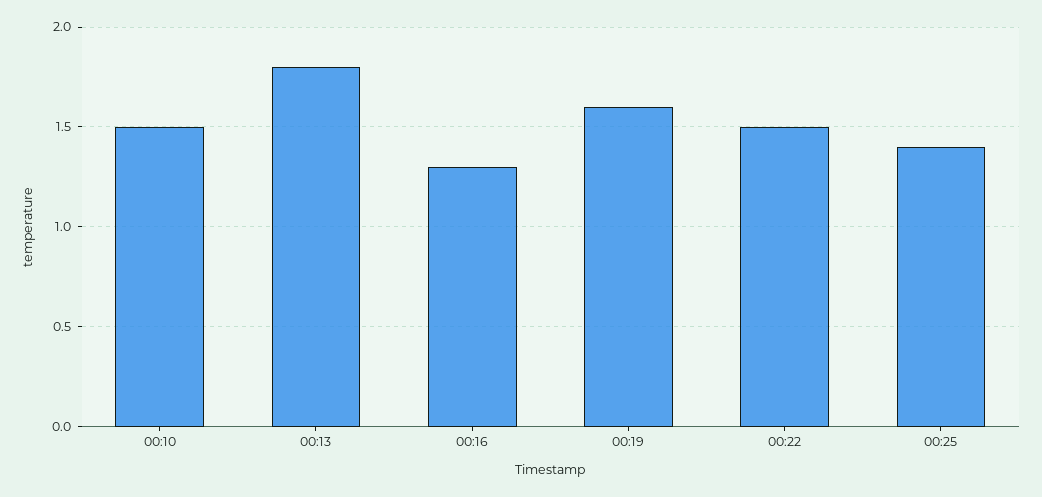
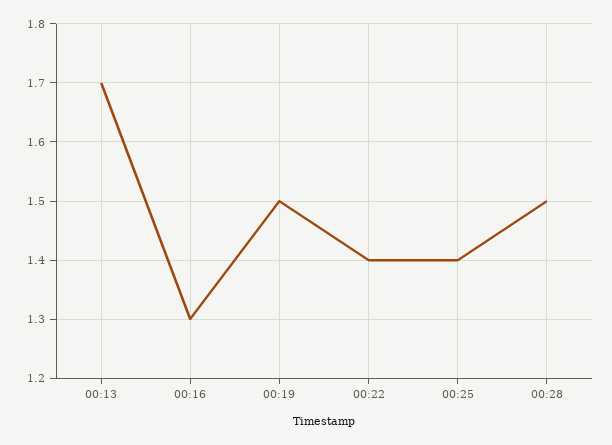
00:10: 1.5 -> none
00:13: 1.8 -> 1.7
00:19: 1.6 -> 1.5
00:22: 1.5 -> 1.4
00:28: none -> 1.5

